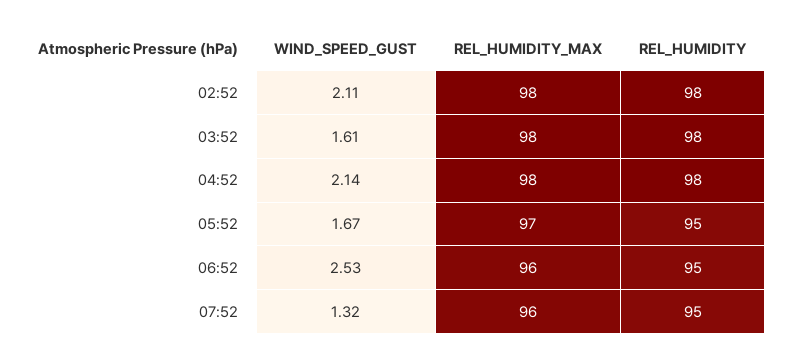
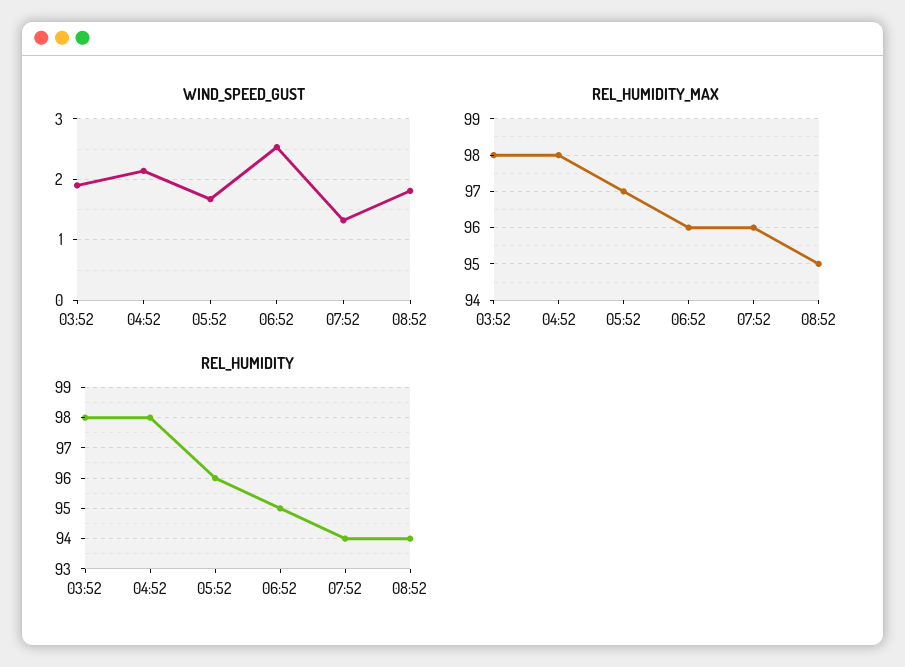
WIND_SPEED_GUST, 02:52: 2.11 -> none
REL_HUMIDITY_MAX, 02:52: 98 -> none
REL_HUMIDITY, 02:52: 98 -> none
WIND_SPEED_GUST, 03:52: 1.61 -> 1.9
REL_HUMIDITY, 05:52: 95 -> 96
REL_HUMIDITY, 07:52: 95 -> 94
WIND_SPEED_GUST, 08:52: none -> 1.8
REL_HUMIDITY_MAX, 08:52: none -> 95
REL_HUMIDITY, 08:52: none -> 94

